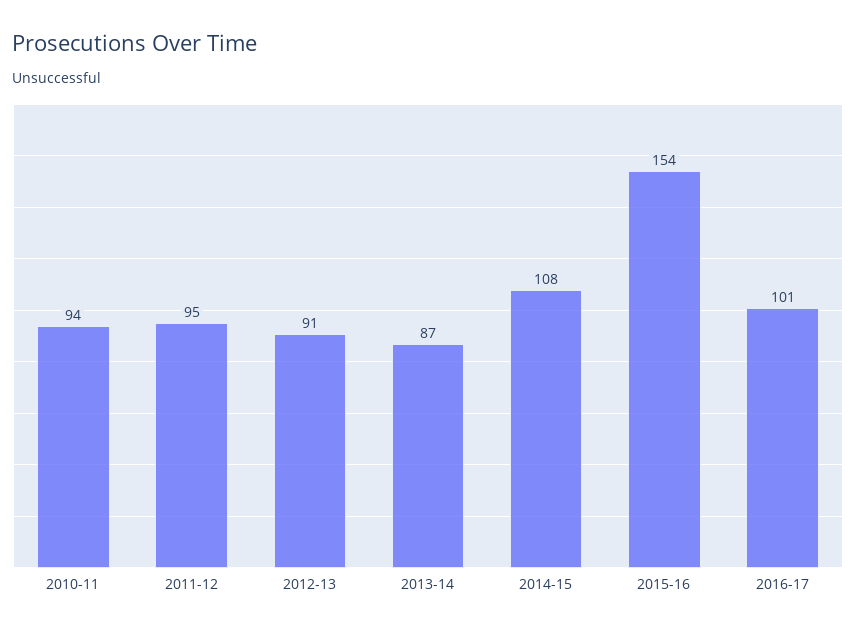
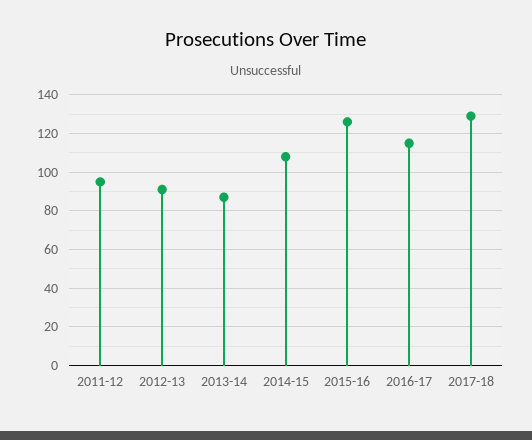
2010-11: 94 -> none
2015-16: 154 -> 125
2016-17: 101 -> 115
2017-18: none -> 130

